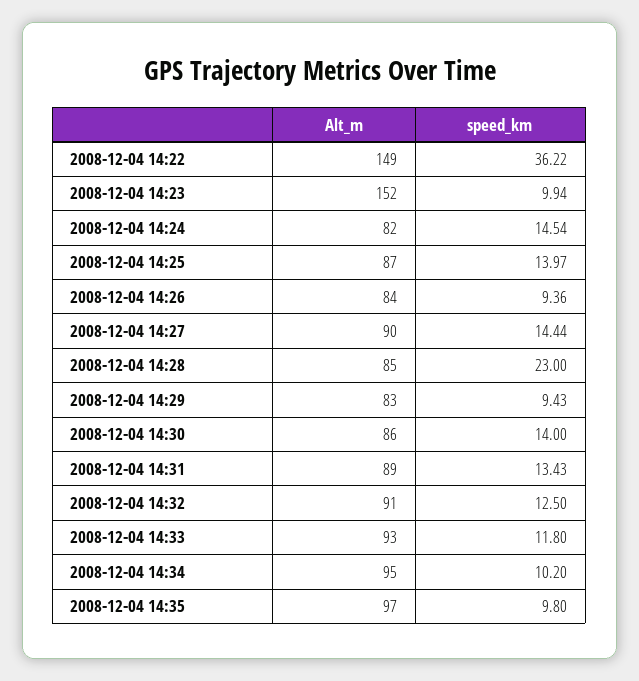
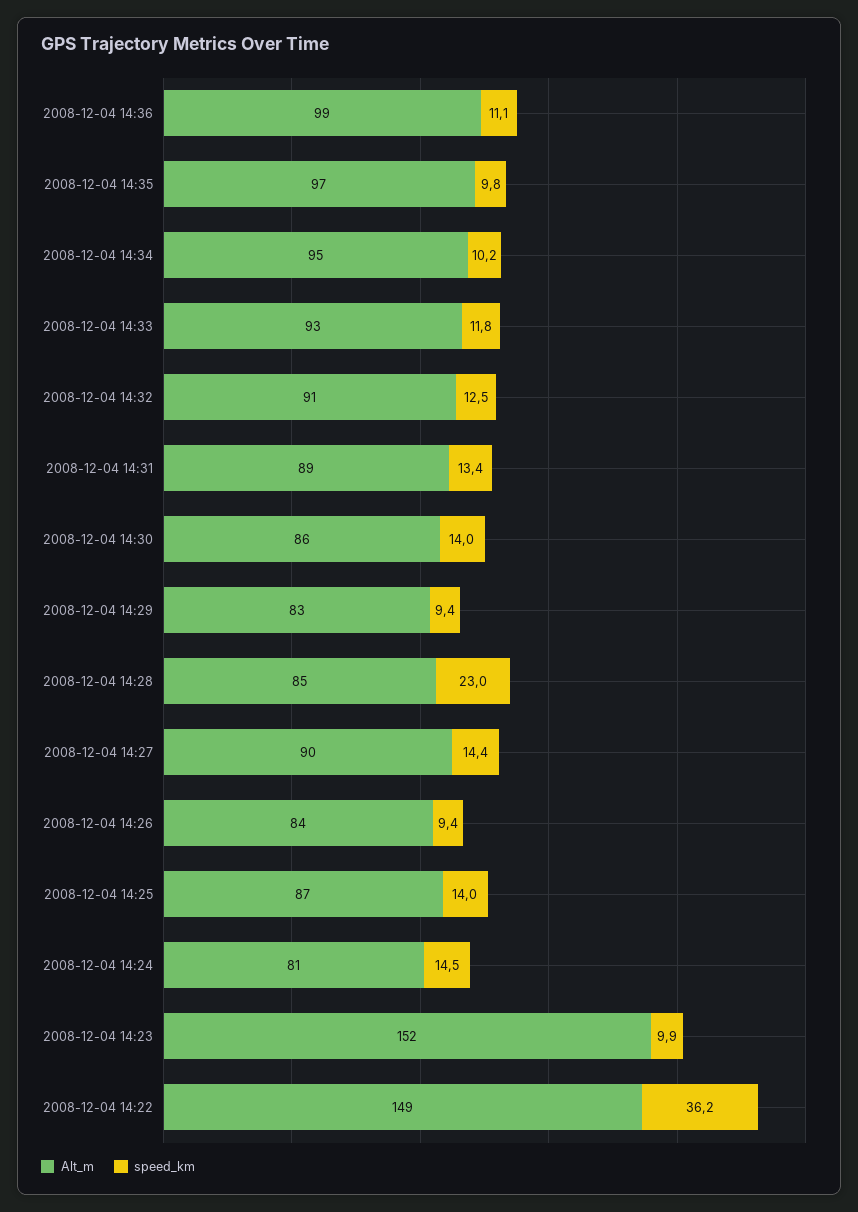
Alt_m, 2008-12-04 14:24: 82 -> 81
Alt_m, 2008-12-04 14:36: none -> 99
speed_km, 2008-12-04 14:36: none -> 11.1

